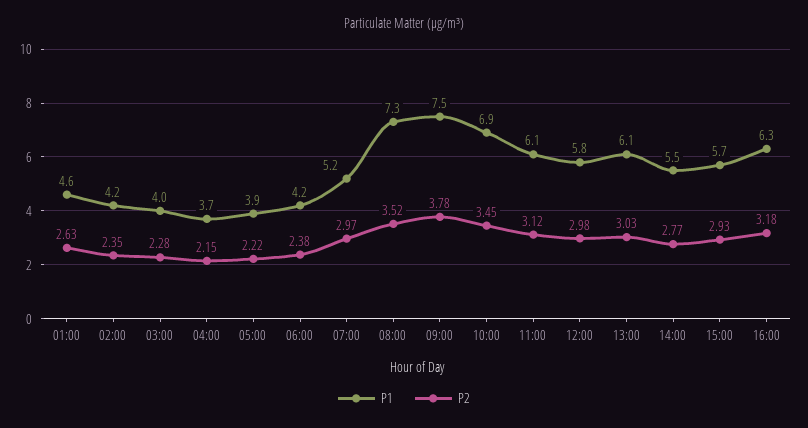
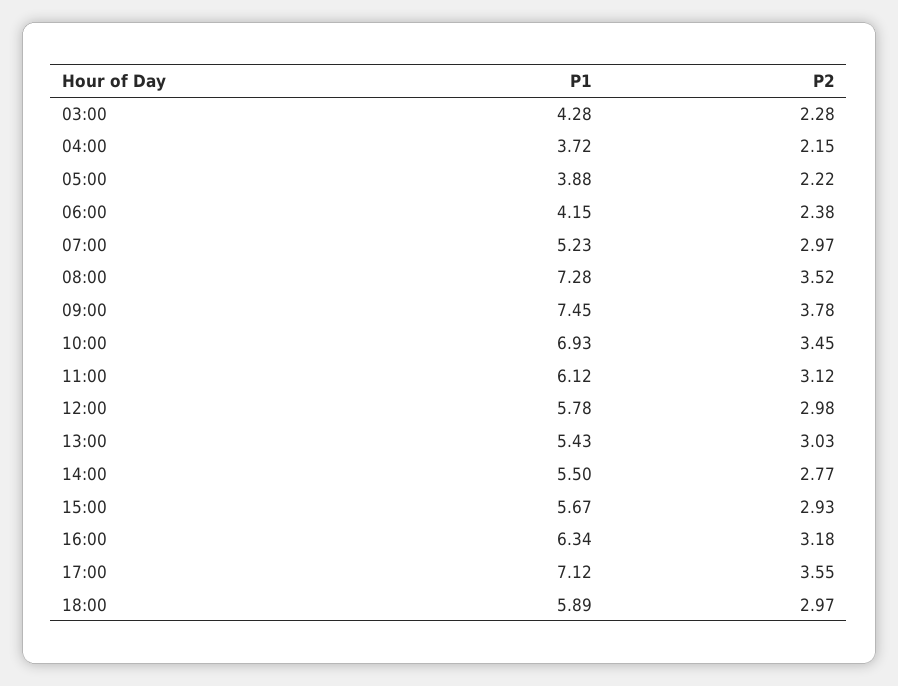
P1, 01:00: 4.6 -> none
P2, 01:00: 2.63 -> none
P1, 02:00: 4.2 -> none
P2, 02:00: 2.35 -> none
P1, 03:00: 4 -> 4.28
P1, 13:00: 6.1 -> 5.43
P1, 17:00: none -> 7.12
P2, 17:00: none -> 3.55
P1, 18:00: none -> 5.89
P2, 18:00: none -> 2.97

